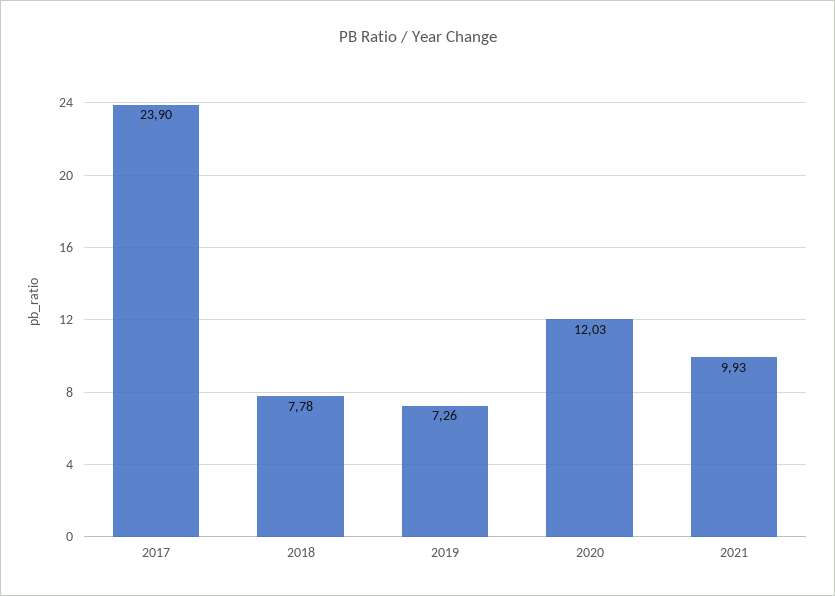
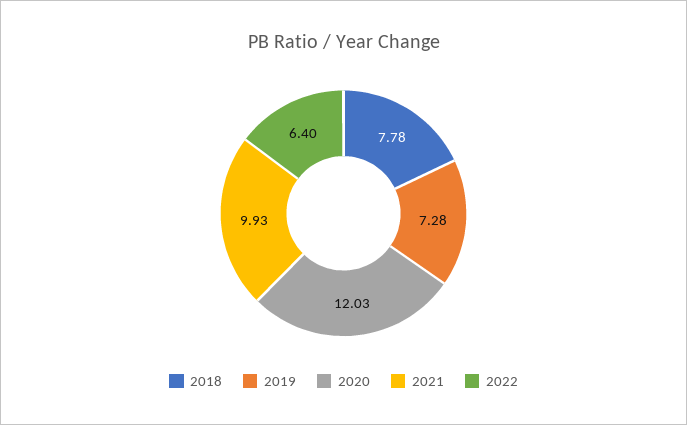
2017: 23.9 -> none
2019: 7.26 -> 7.28
2022: none -> 6.4

